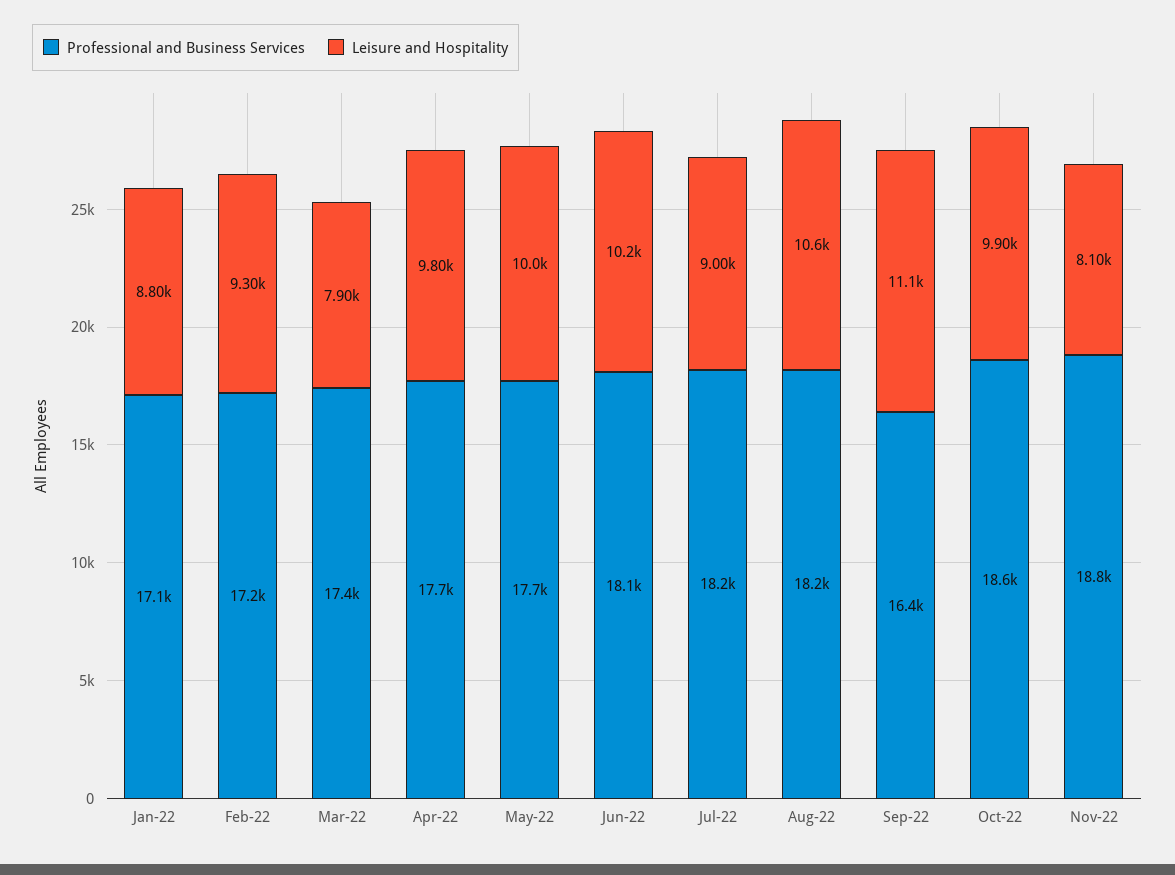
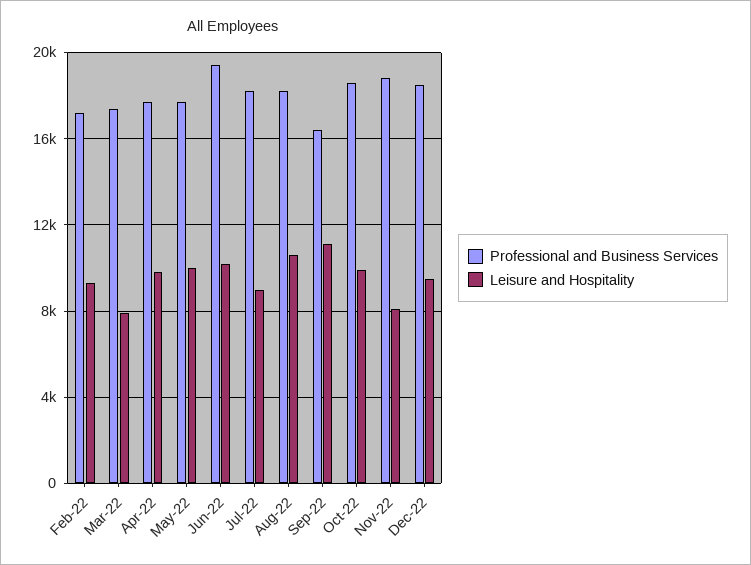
Professional and Business Services, Jan-22: 17100 -> none
Leisure and Hospitality, Jan-22: 8800 -> none
Professional and Business Services, Jun-22: 18100 -> 19500
Professional and Business Services, Dec-22: none -> 18500
Leisure and Hospitality, Dec-22: none -> 9500

